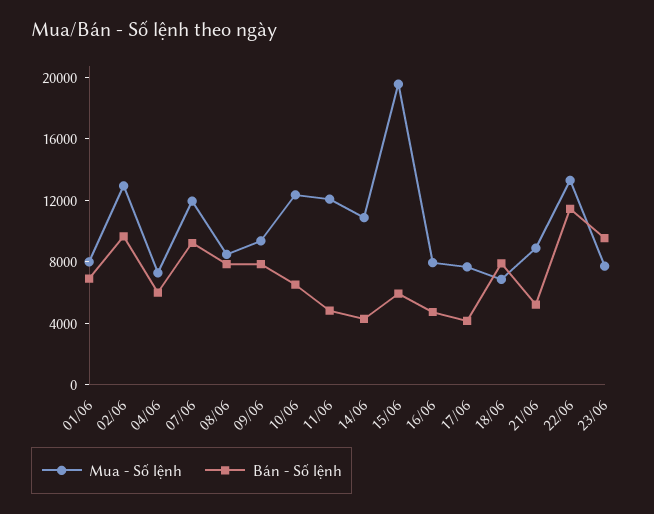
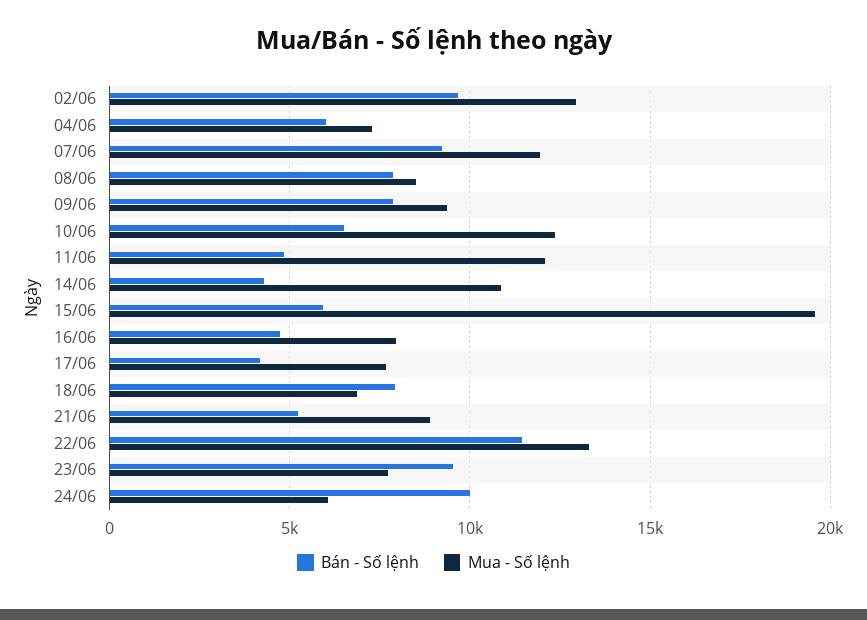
Mua - Số lệnh, 01/06: 8000 -> none
Bán - Số lệnh, 01/06: 7000 -> none
Bán - Số lệnh, 24/06: none -> 10000
Mua - Số lệnh, 24/06: none -> 6000

